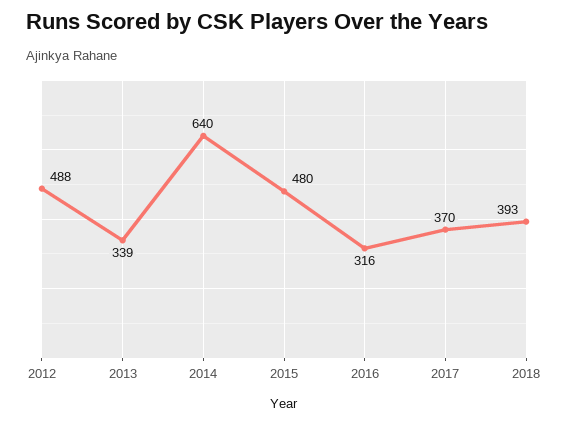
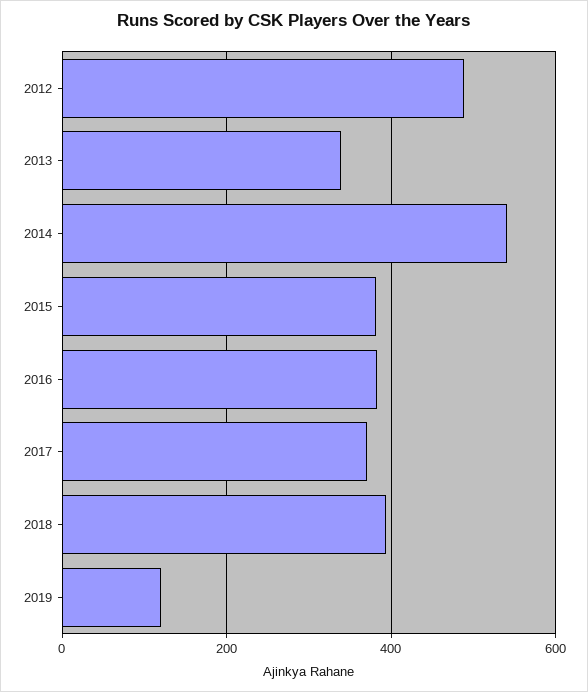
2014: 640 -> 540
2015: 480 -> 380
2016: 316 -> 380
2019: none -> 120

